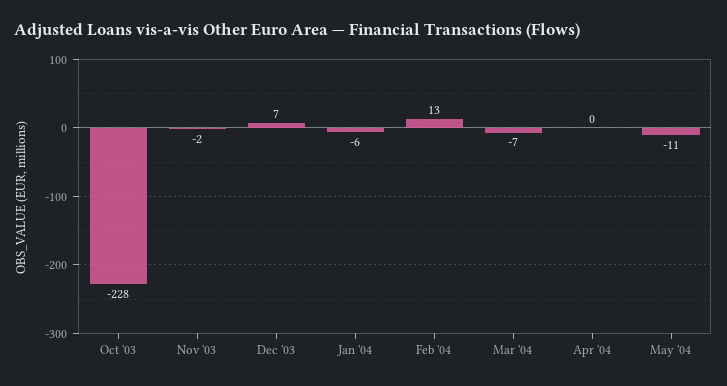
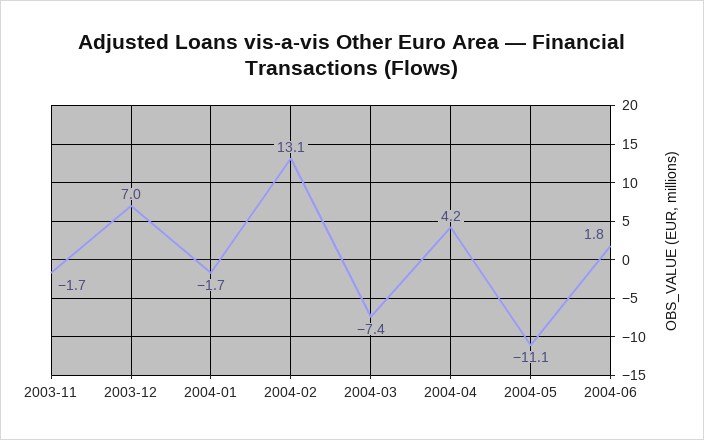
Oct '03: -228 -> none
Jan '04: -6 -> -1.7
Apr '04: 0 -> 4.2
2004-06: none -> 1.8

